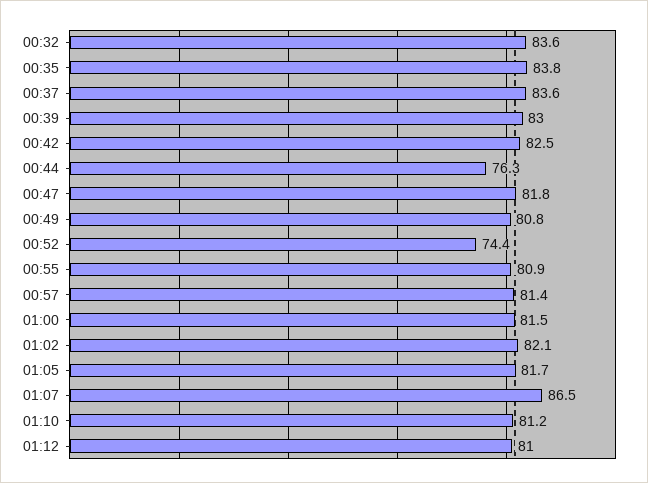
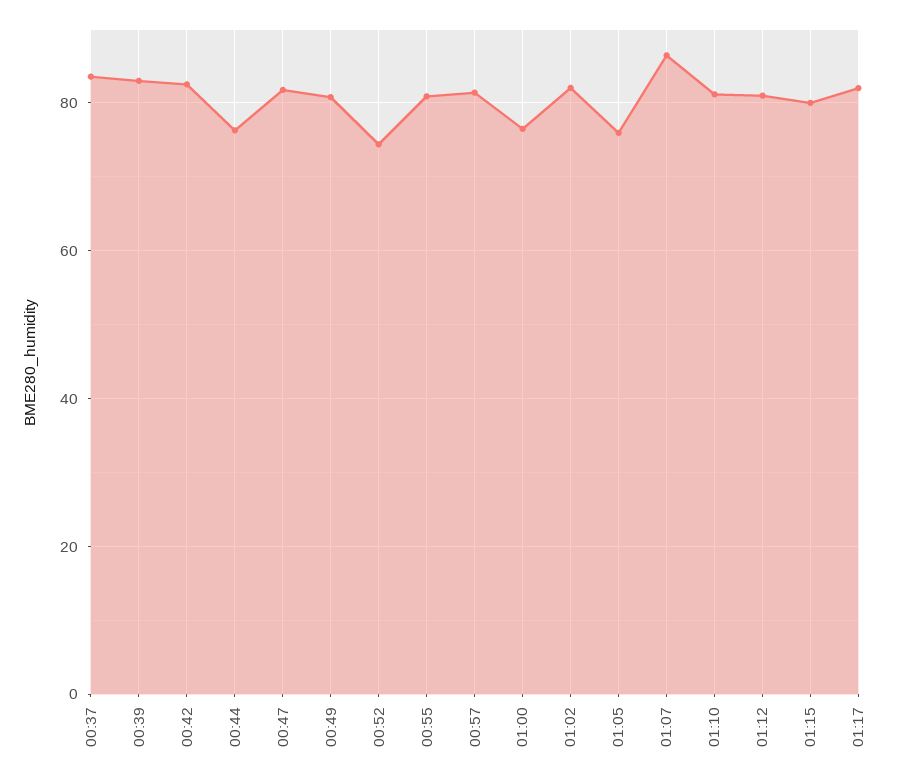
00:32: 83.6 -> none
00:35: 83.8 -> none
01:00: 81.5 -> 76
01:05: 81.7 -> 76
01:15: none -> 80
01:17: none -> 82

